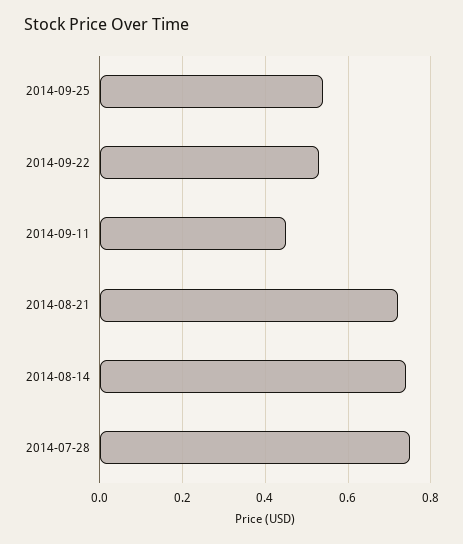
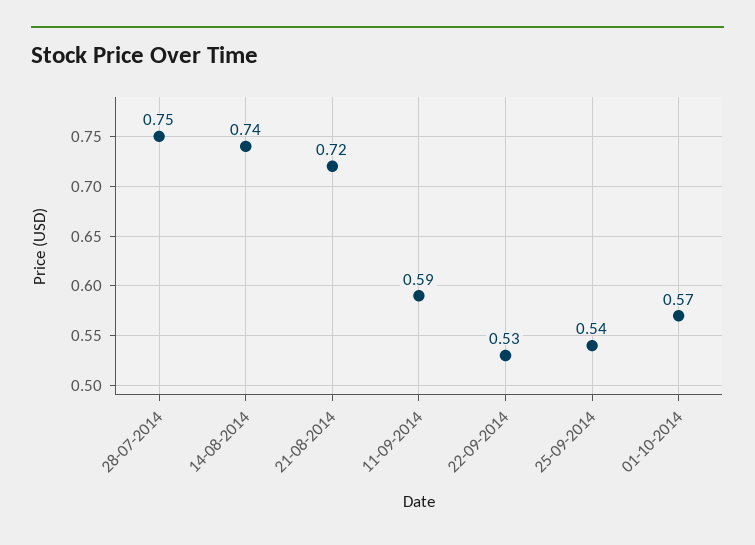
2014-09-11: 0.45 -> 0.59
01-10-2014: none -> 0.57

